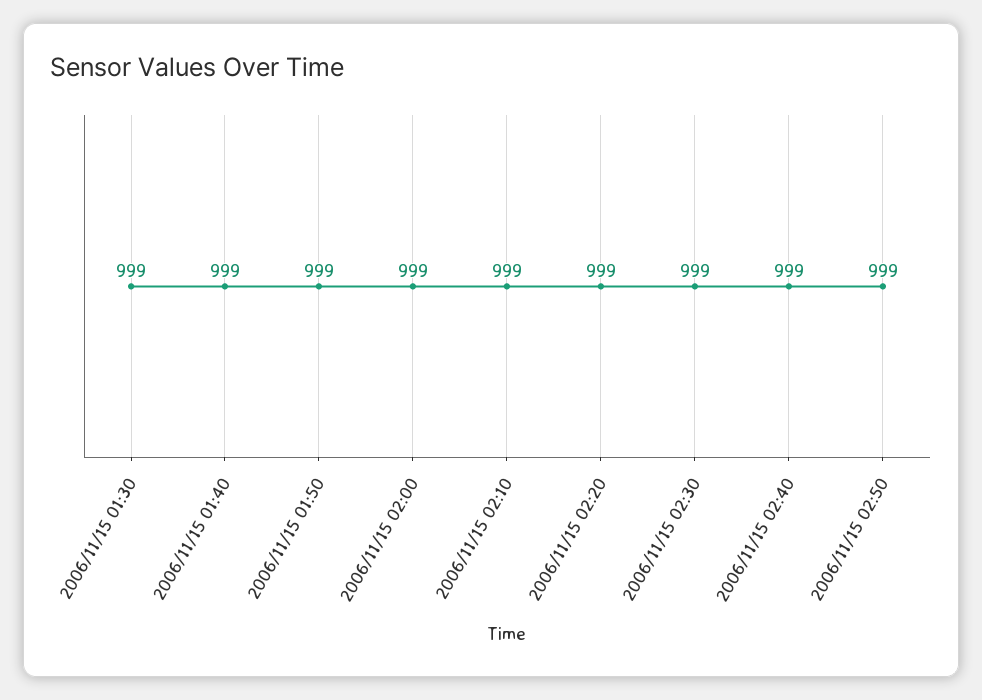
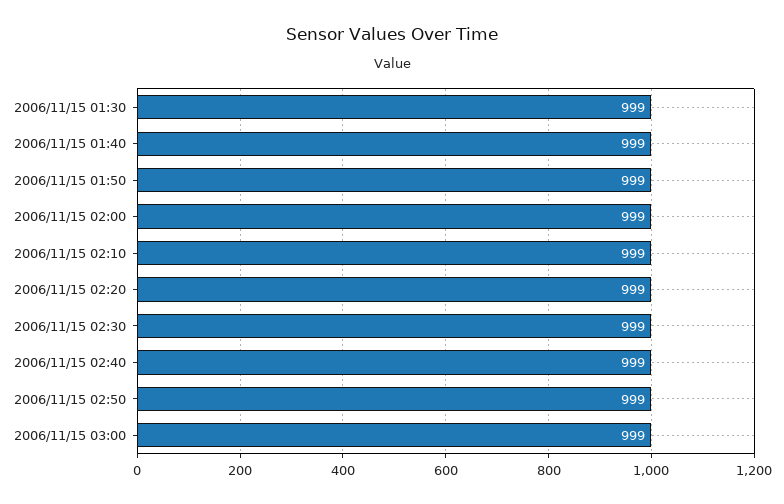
2006/11/15 03:00: none -> 999

